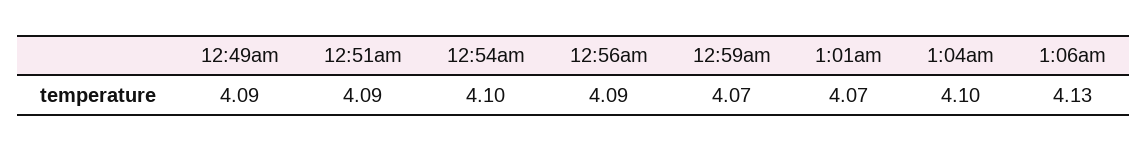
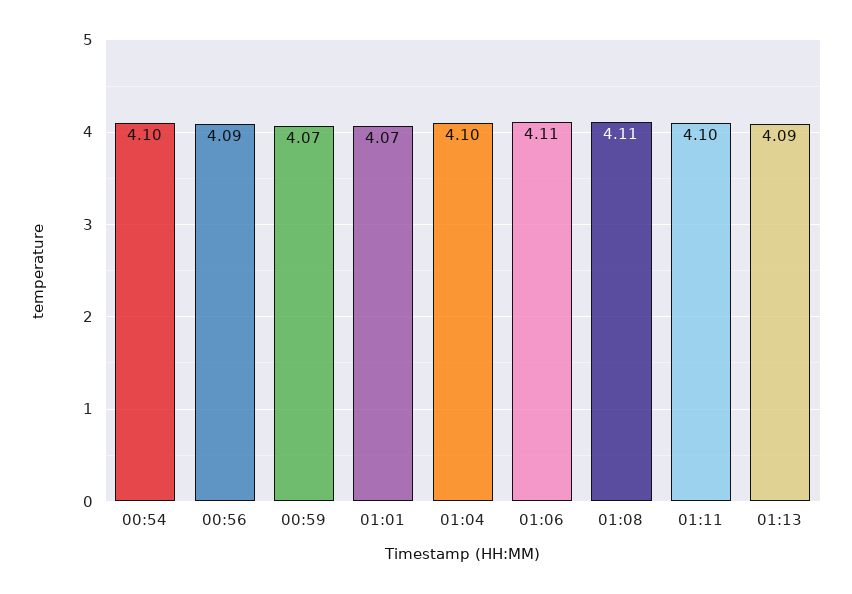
12:49am: 4.09 -> none
12:51am: 4.09 -> none
1:06am: 4.13 -> 4.11
01:08: none -> 4.11
01:11: none -> 4.1
01:13: none -> 4.09

